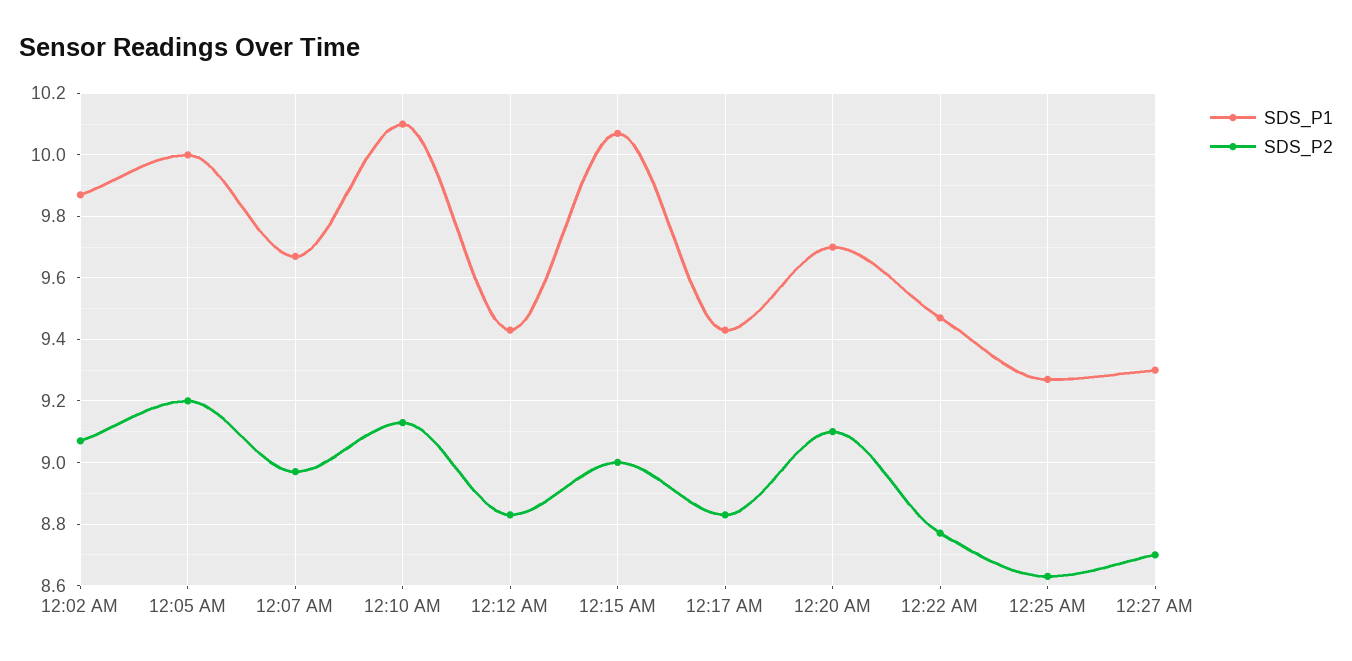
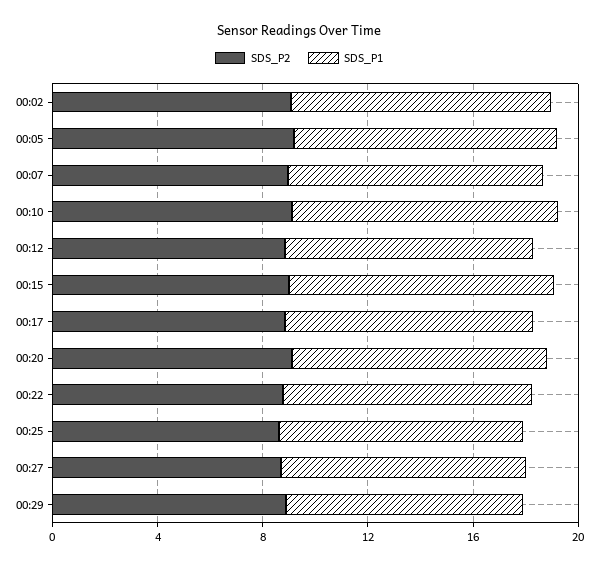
SDS_P2, 00:29: none -> 9
SDS_P1, 00:29: none -> 9

